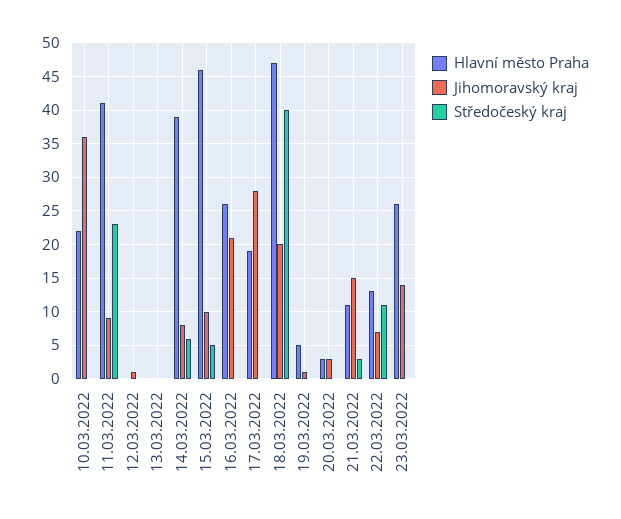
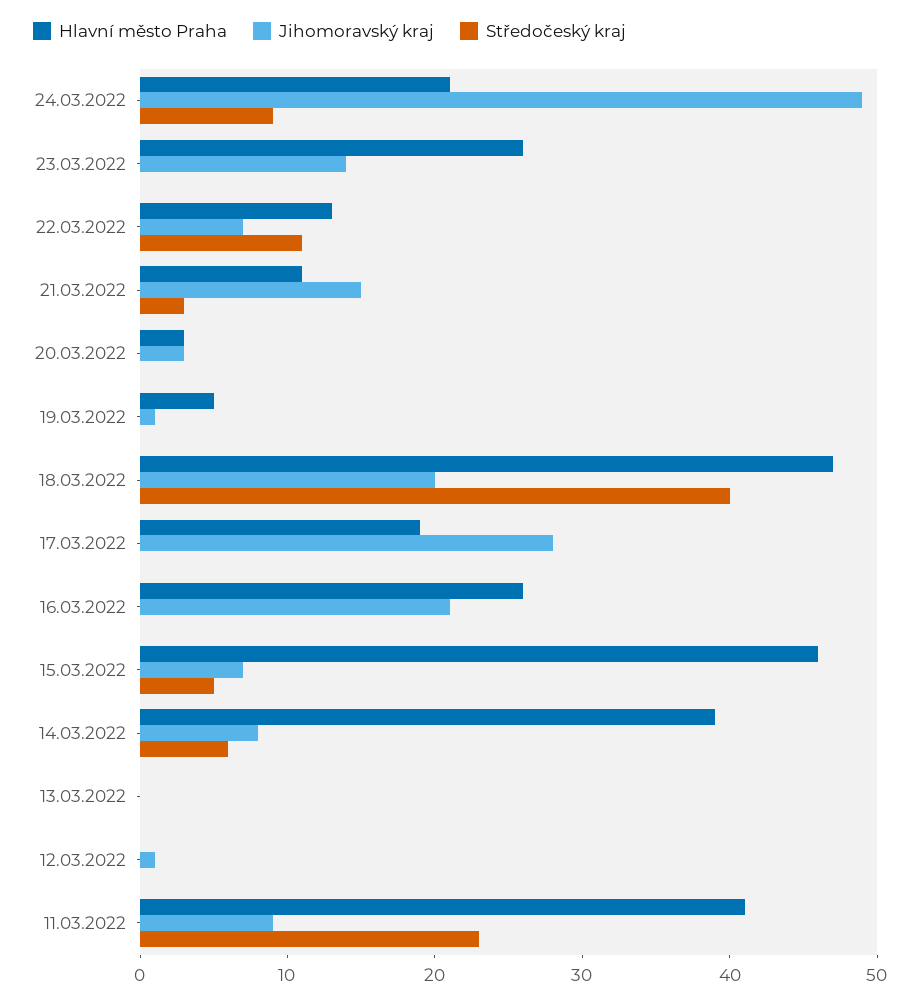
Hlavní město Praha, 10.03.2022: 22 -> none
Jihomoravský kraj, 10.03.2022: 36 -> none
Středočeský kraj, 10.03.2022: 0 -> none
Jihomoravský kraj, 15.03.2022: 10 -> 7
Hlavní město Praha, 24.03.2022: none -> 21
Jihomoravský kraj, 24.03.2022: none -> 49
Středočeský kraj, 24.03.2022: none -> 9

